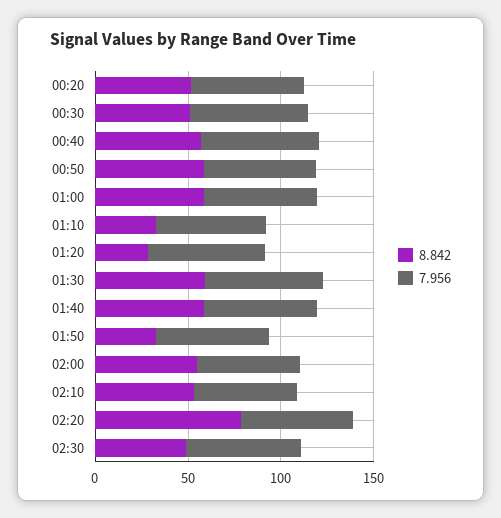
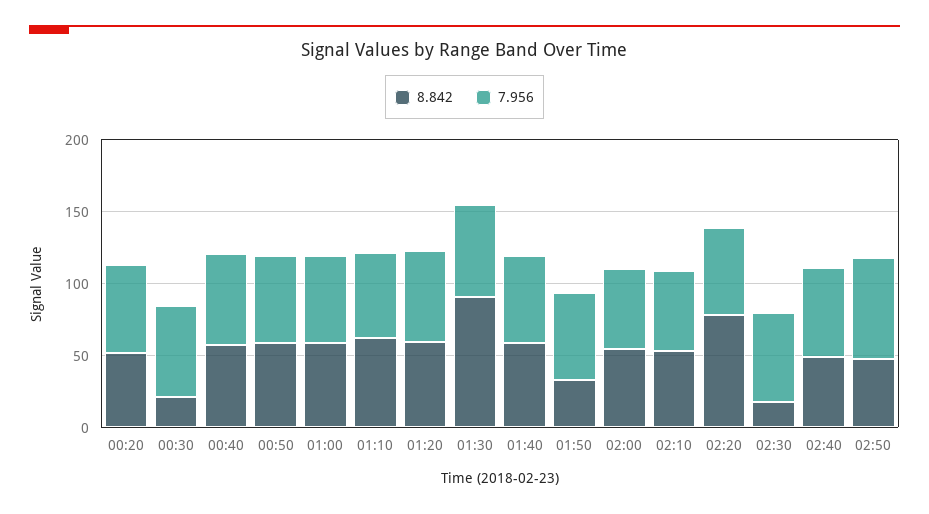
8.842, 00:30: 50 -> 20
8.842, 01:10: 30 -> 60
8.842, 01:20: 30 -> 60
8.842, 01:30: 60 -> 90
8.842, 02:30: 50 -> 20
8.842, 02:40: none -> 50
7.956, 02:40: none -> 60
8.842, 02:50: none -> 50
7.956, 02:50: none -> 70

